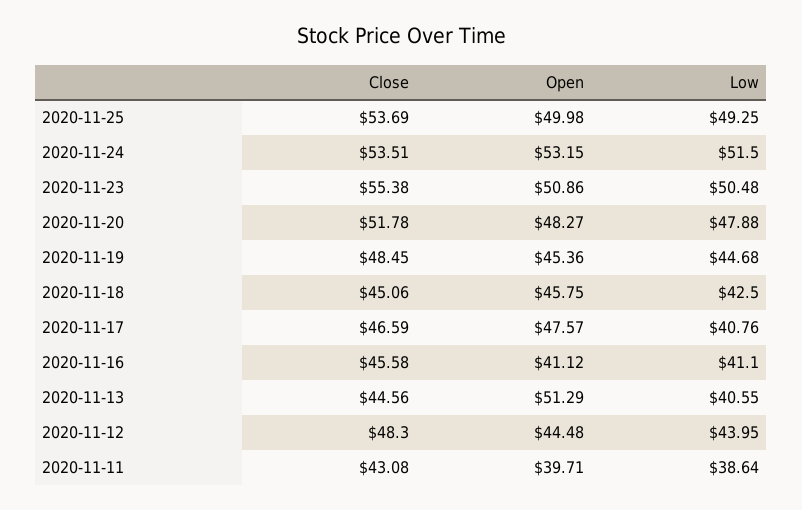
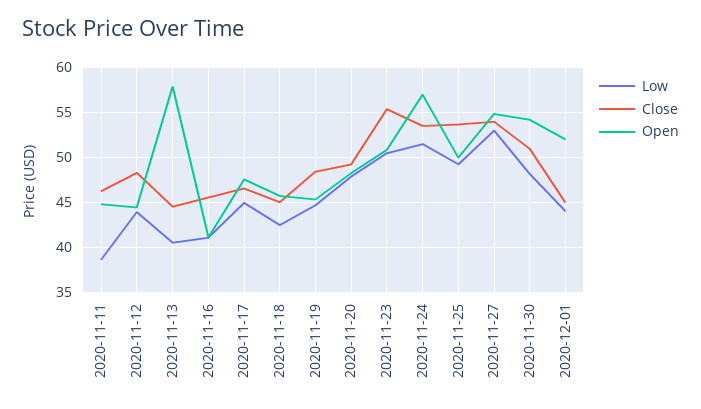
Open, 2020-11-24: 53.15 -> 57
Close, 2020-11-20: 51.78 -> 49
Low, 2020-11-17: 40.76 -> 45
Open, 2020-11-13: 51.29 -> 58
Close, 2020-11-11: 43.08 -> 46
Open, 2020-11-11: 39.71 -> 45
Low, 2020-11-27: none -> 53
Close, 2020-11-27: none -> 54
Open, 2020-11-27: none -> 55
Low, 2020-11-30: none -> 48
Close, 2020-11-30: none -> 51
Open, 2020-11-30: none -> 54
Low, 2020-12-01: none -> 44
Close, 2020-12-01: none -> 45
Open, 2020-12-01: none -> 52

